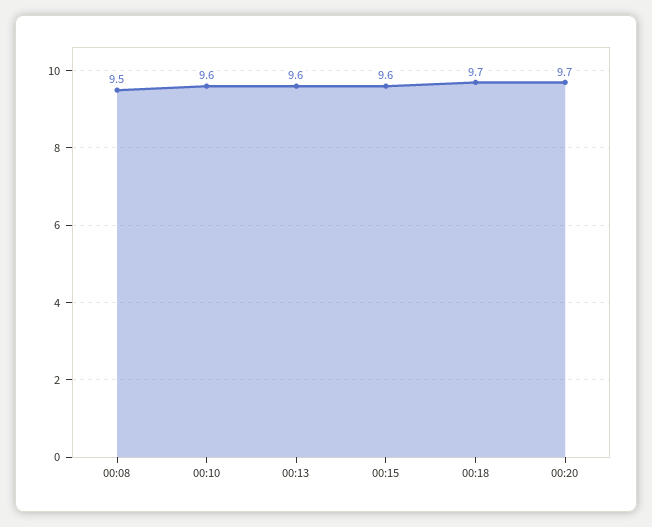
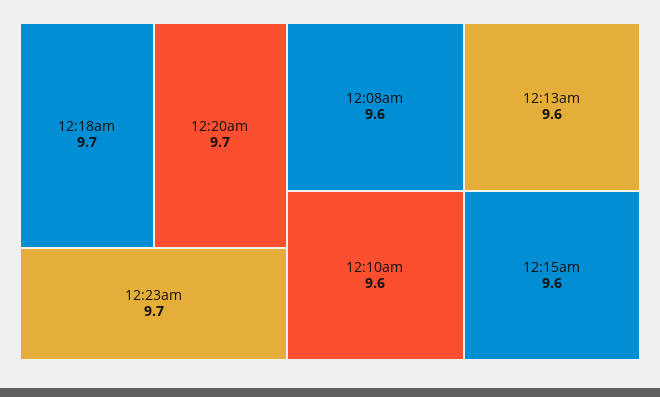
00:08: 9.5 -> 9.6
12:23am: none -> 9.7

